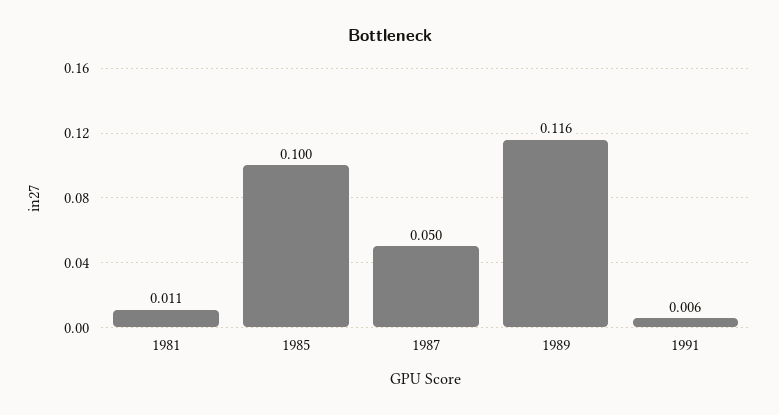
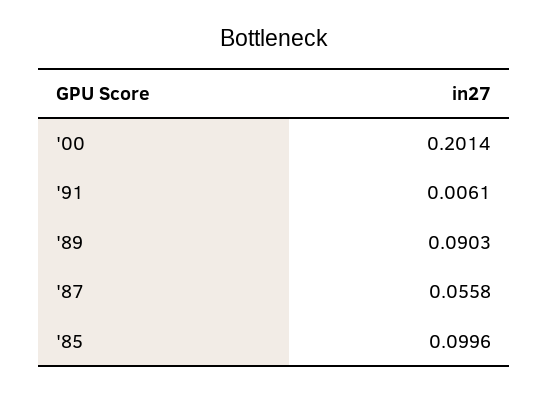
1981: 0.011 -> none
1987: 0.05 -> 0.0558
1989: 0.116 -> 0.0903
'00: none -> 0.2014

